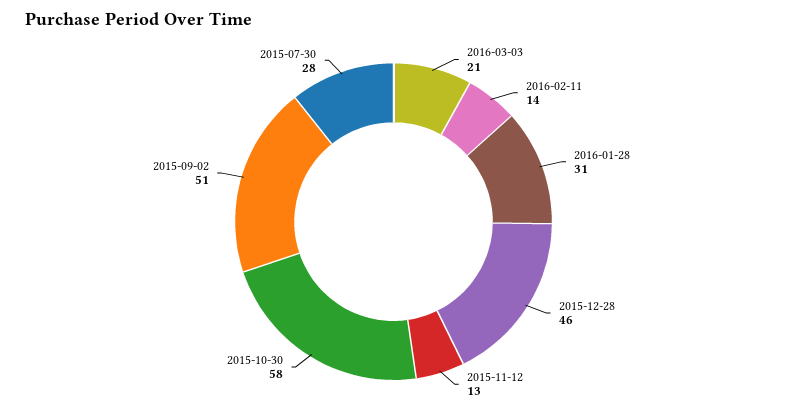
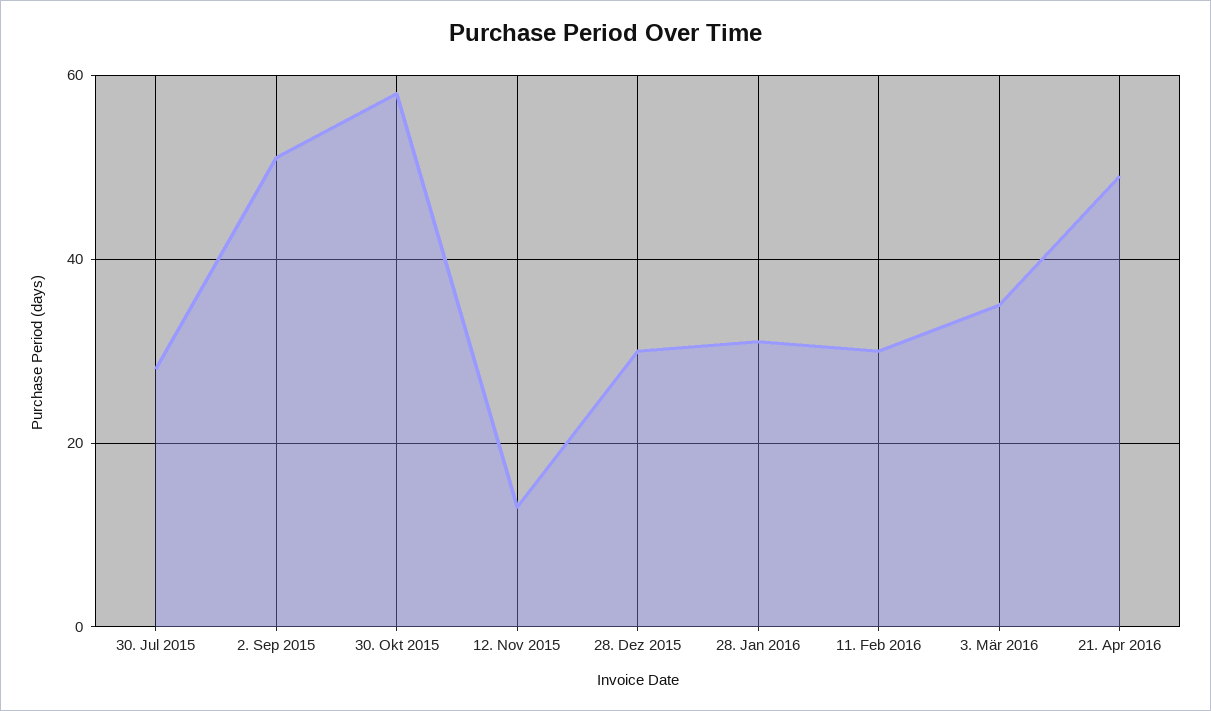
2016-03-03: 21 -> 35
2016-02-11: 14 -> 30
2015-12-28: 46 -> 30
21. Apr 2016: none -> 50

